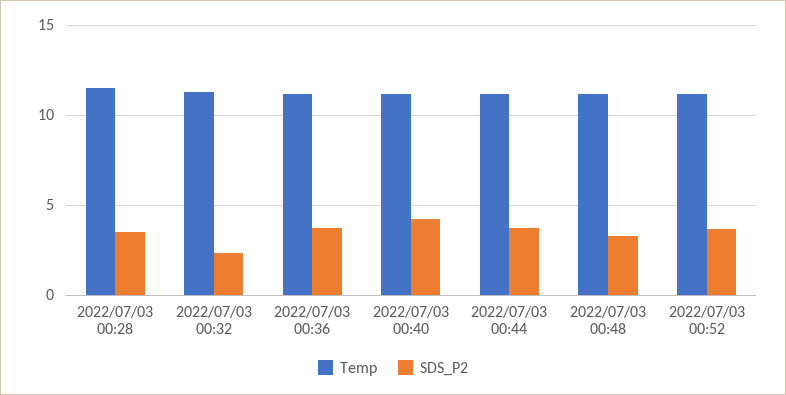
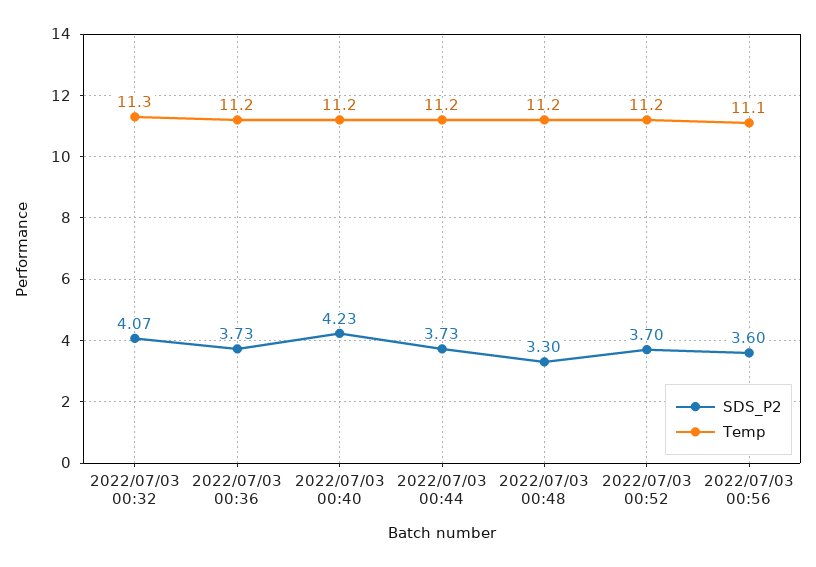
Temp, 2022/07/03 00:28: 11.5 -> none
SDS_P2, 2022/07/03 00:28: 3.5 -> none
SDS_P2, 2022/07/03 00:32: 2.5 -> 4.07
SDS_P2, 2022/07/03 00:56: none -> 3.6
Temp, 2022/07/03 00:56: none -> 11.1

